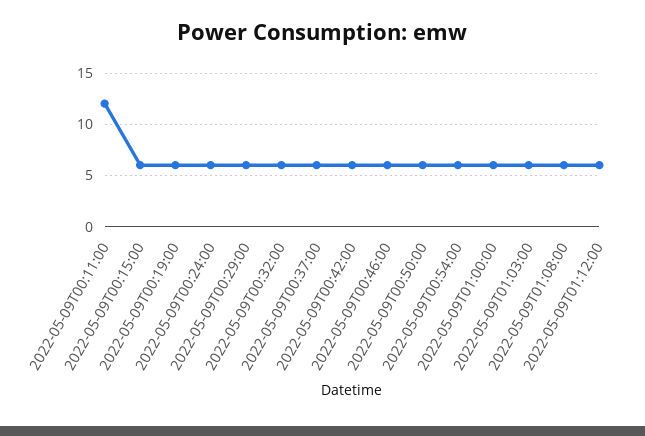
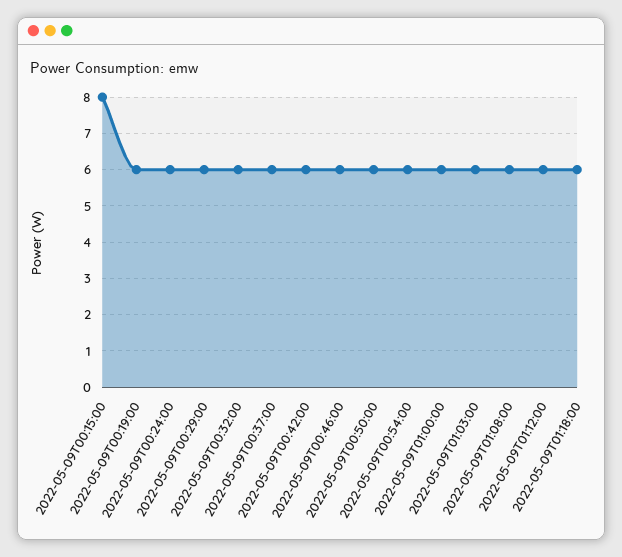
2022-05-09T00:11:00: 12 -> none
2022-05-09T00:15:00: 6 -> 8
2022-05-09T01:18:00: none -> 6

